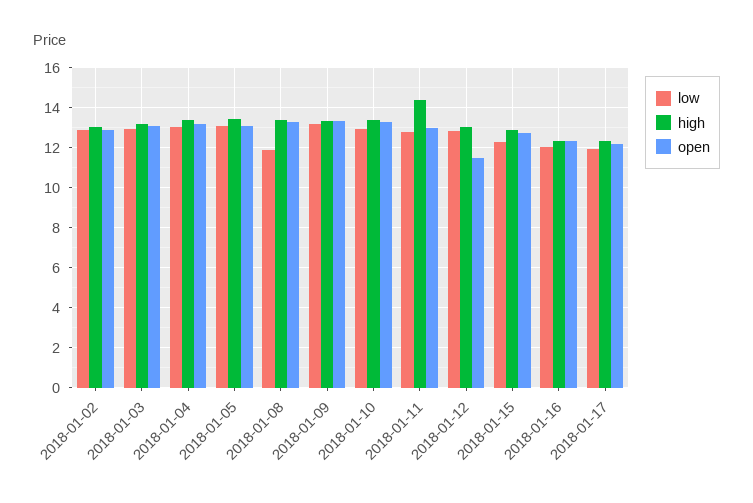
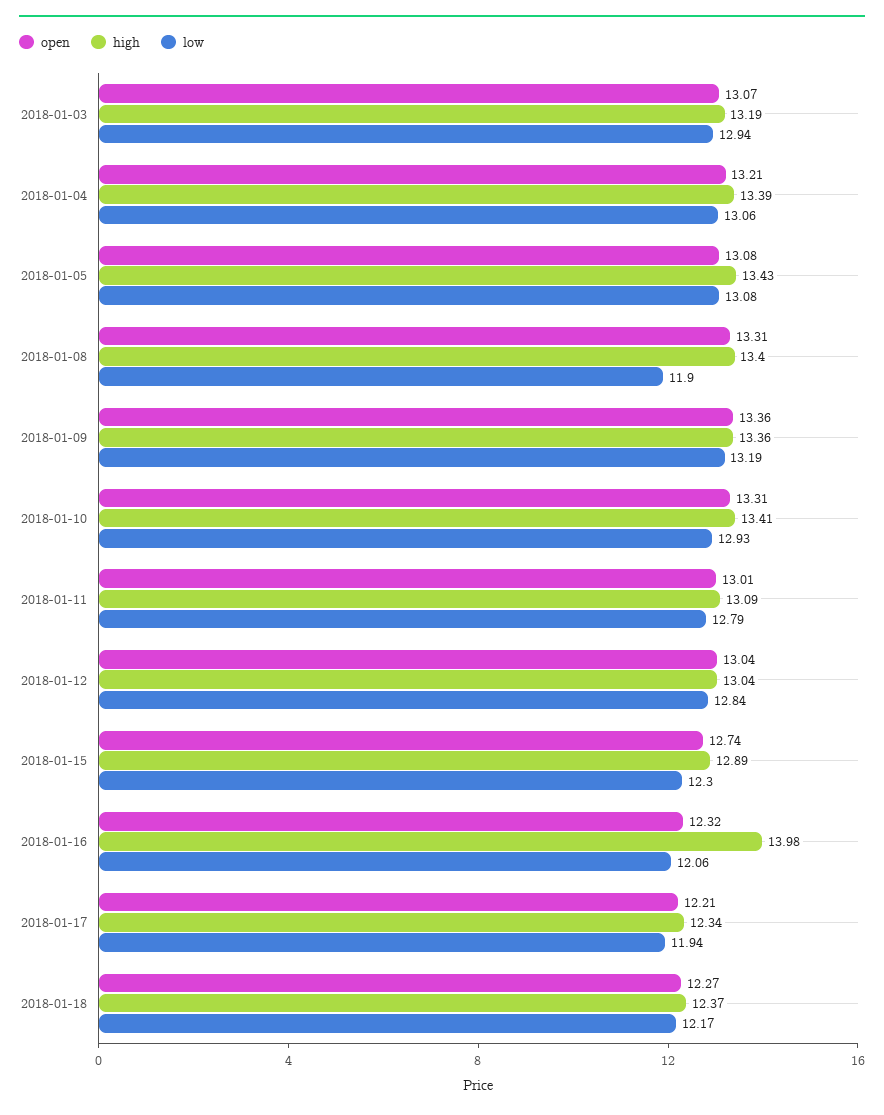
low, 2018-01-02: 13 -> none
high, 2018-01-02: 13 -> none
open, 2018-01-02: 13 -> none
high, 2018-01-11: 14.5 -> 13.09
open, 2018-01-12: 11.5 -> 13.04
high, 2018-01-16: 12.5 -> 13.98
open, 2018-01-18: none -> 12.27
high, 2018-01-18: none -> 12.37
low, 2018-01-18: none -> 12.17

